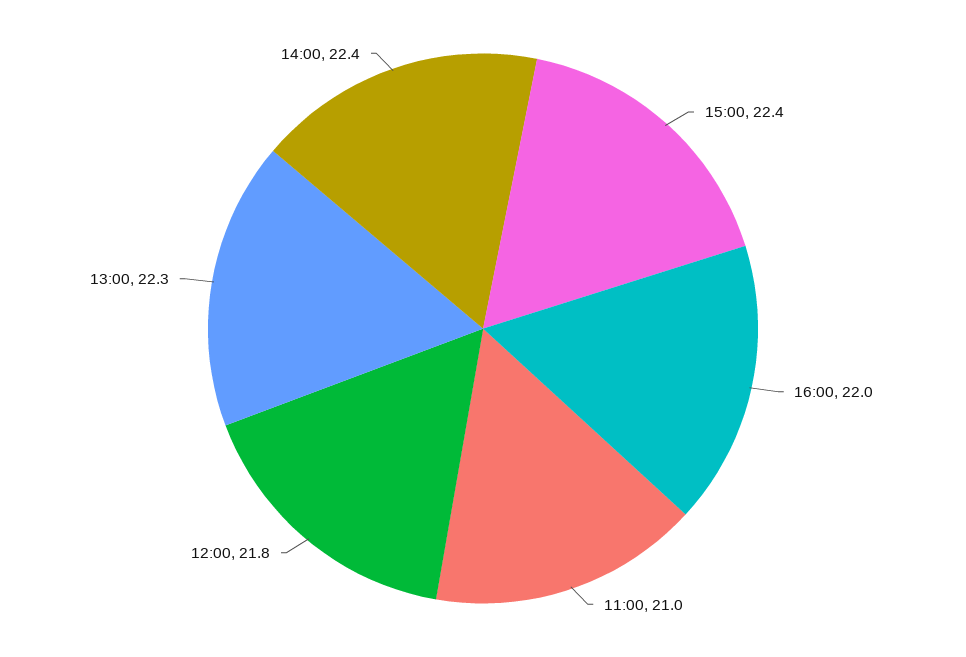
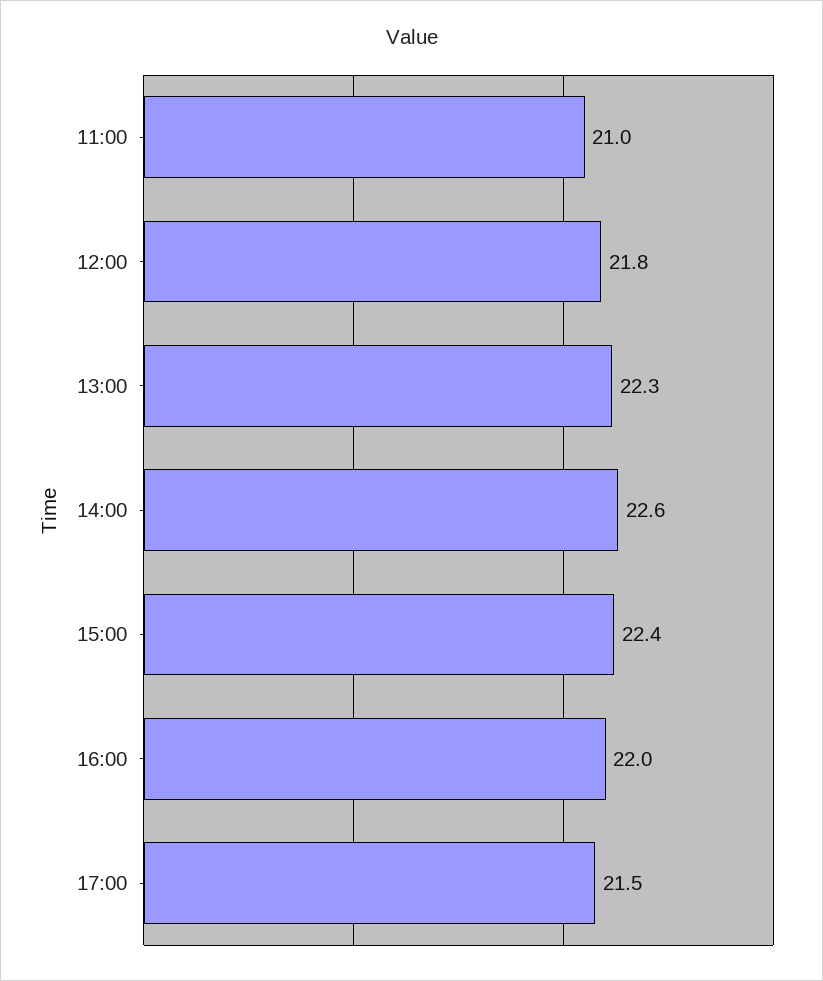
14:00: 22.4 -> 22.6
17:00: none -> 21.5

